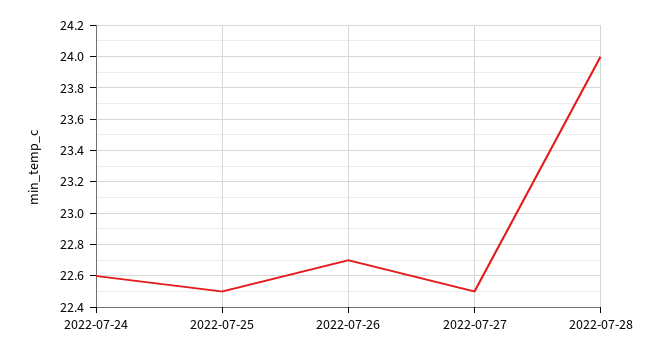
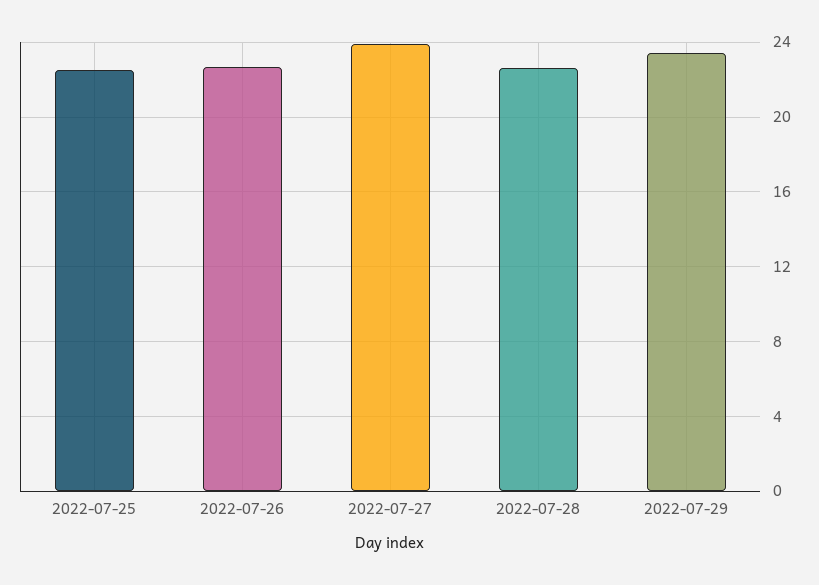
2022-07-24: 22.6 -> none
2022-07-27: 22.5 -> 24
2022-07-28: 24 -> 22.5
2022-07-29: none -> 23.5

